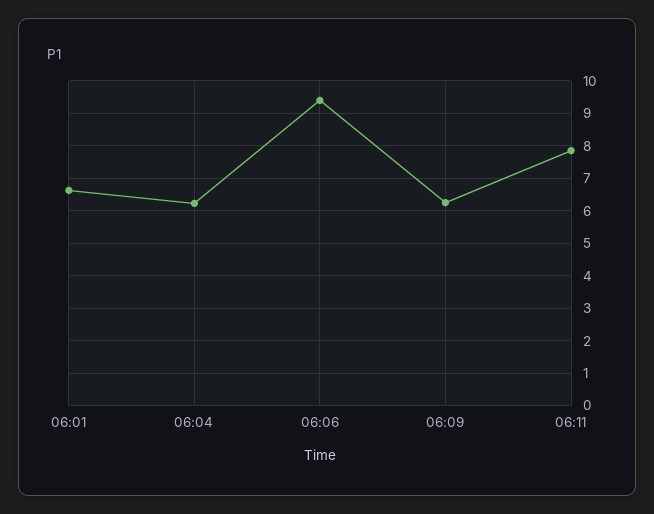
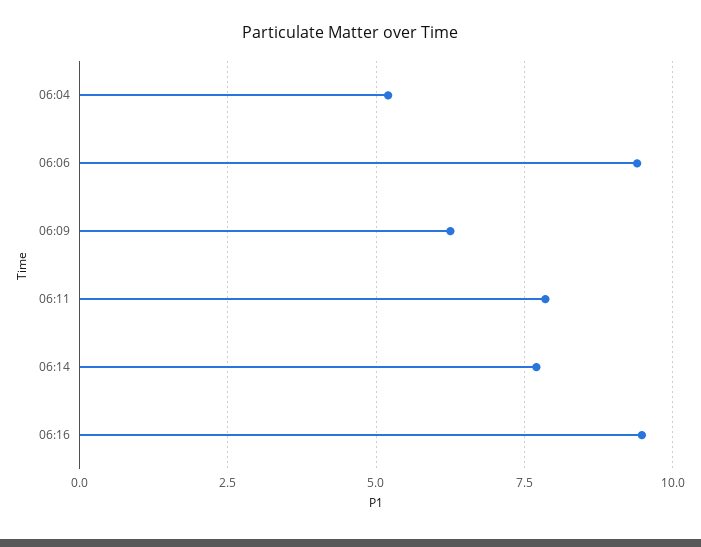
06:01: 6.6 -> none
06:04: 6.2 -> 5.25
06:14: none -> 7.75
06:16: none -> 9.5

